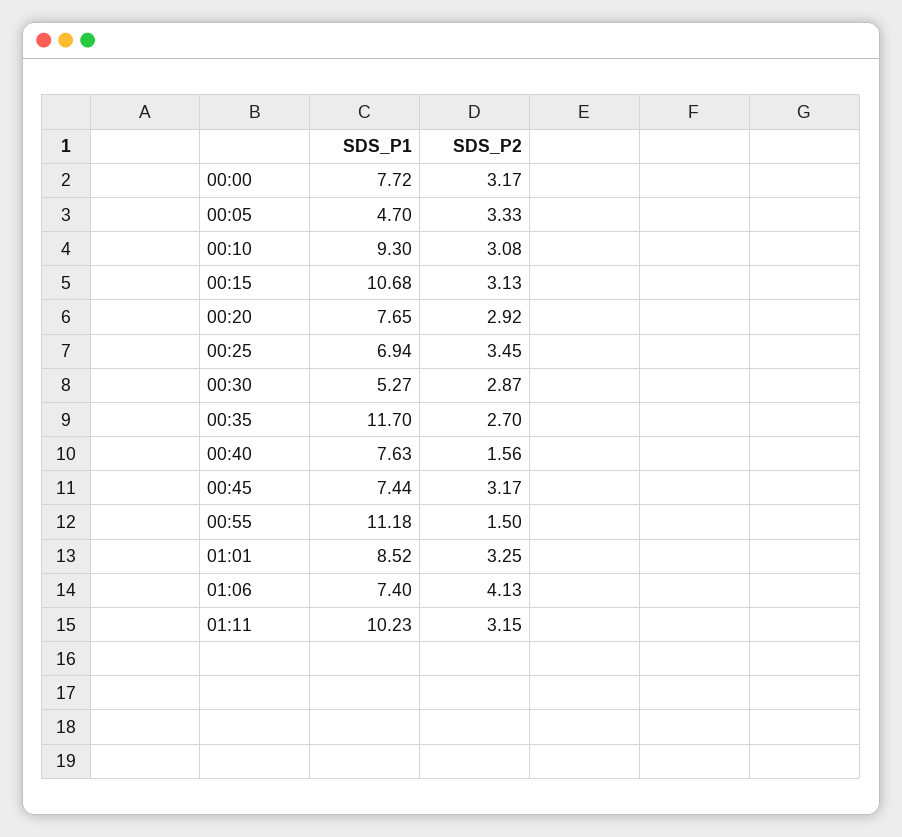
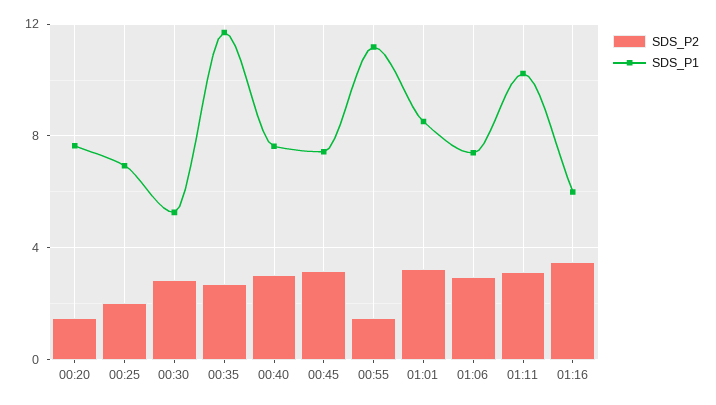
SDS_P1, 00:00: 7.72 -> none
SDS_P2, 00:00: 3.17 -> none
SDS_P1, 00:05: 4.7 -> none
SDS_P2, 00:05: 3.33 -> none
SDS_P1, 00:10: 9.3 -> none
SDS_P2, 00:10: 3.08 -> none
SDS_P1, 00:15: 10.68 -> none
SDS_P2, 00:15: 3.13 -> none
SDS_P2, 00:20: 2.92 -> 1.5
SDS_P2, 00:25: 3.45 -> 2
SDS_P2, 00:40: 1.56 -> 3
SDS_P2, 01:06: 4.13 -> 3
SDS_P2, 01:16: none -> 3.5
SDS_P1, 01:16: none -> 6

